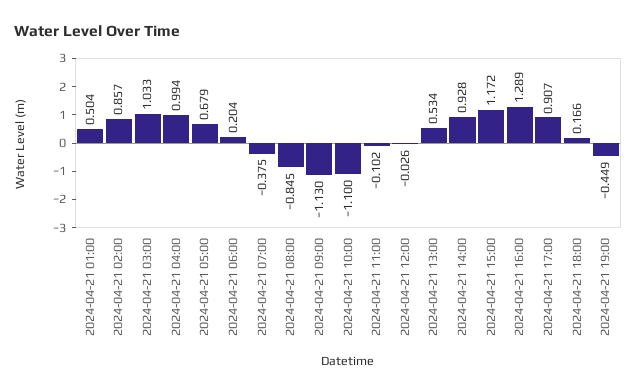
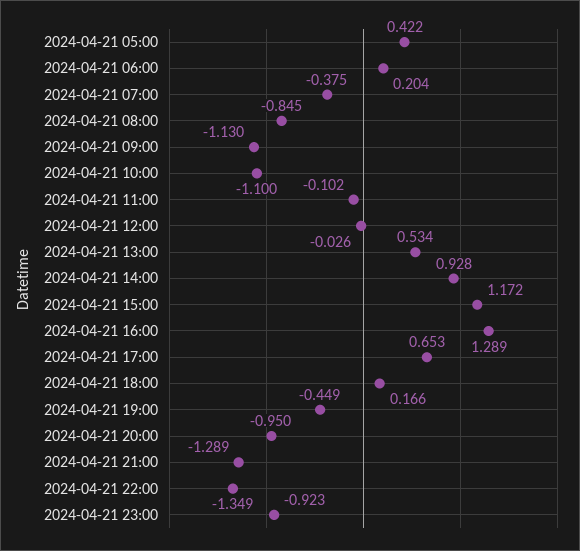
2024-04-21 01:00: 0.504 -> none
2024-04-21 02:00: 0.857 -> none
2024-04-21 03:00: 1.033 -> none
2024-04-21 04:00: 0.994 -> none
2024-04-21 05:00: 0.679 -> 0.422
2024-04-21 17:00: 0.907 -> 0.653
2024-04-21 20:00: none -> -0.95
2024-04-21 21:00: none -> -1.289
2024-04-21 22:00: none -> -1.349
2024-04-21 23:00: none -> -0.923

